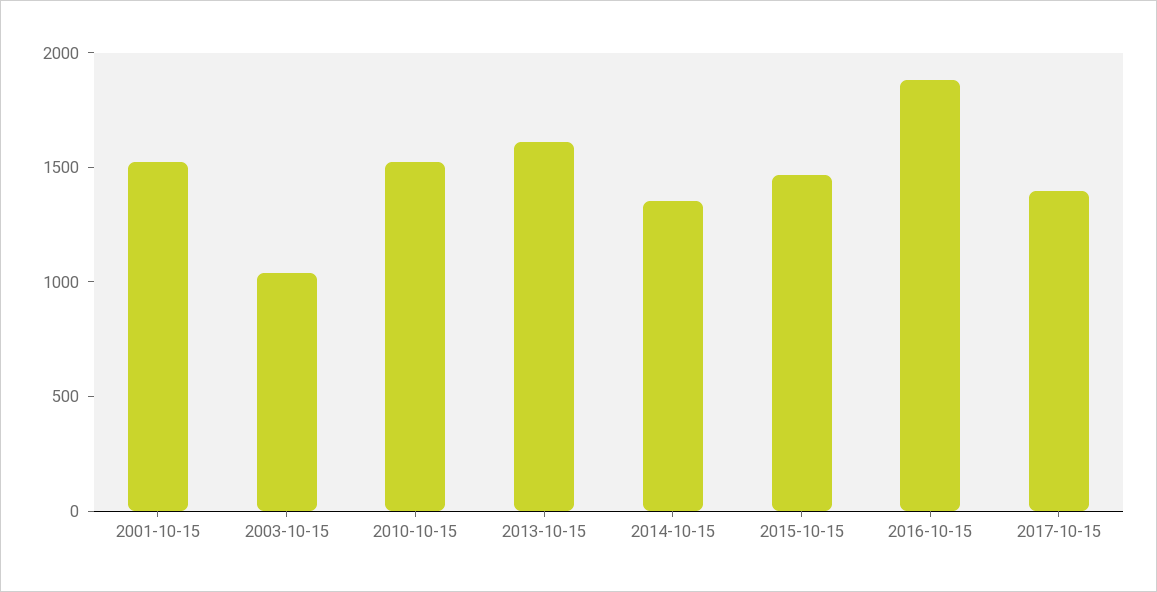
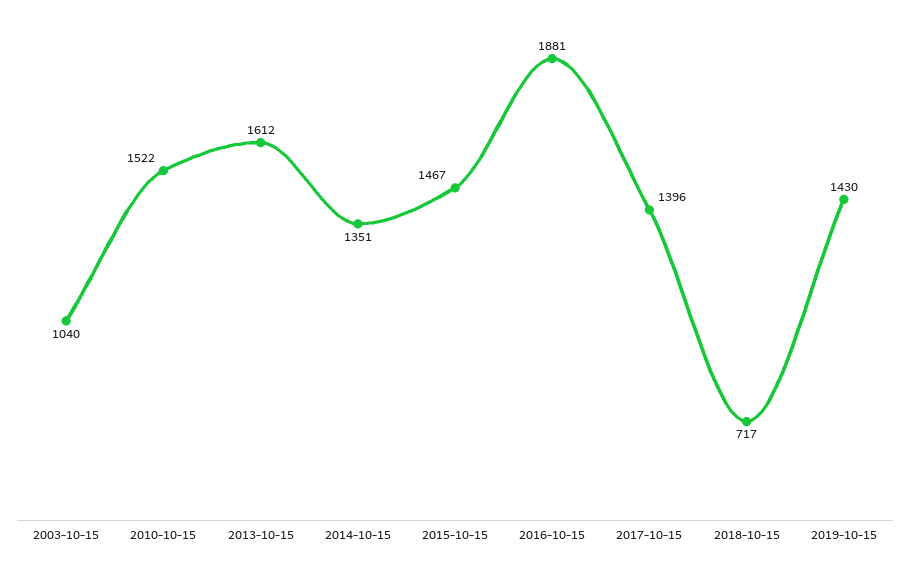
2001-10-15: 1500 -> none
2018-10-15: none -> 717
2019-10-15: none -> 1430

